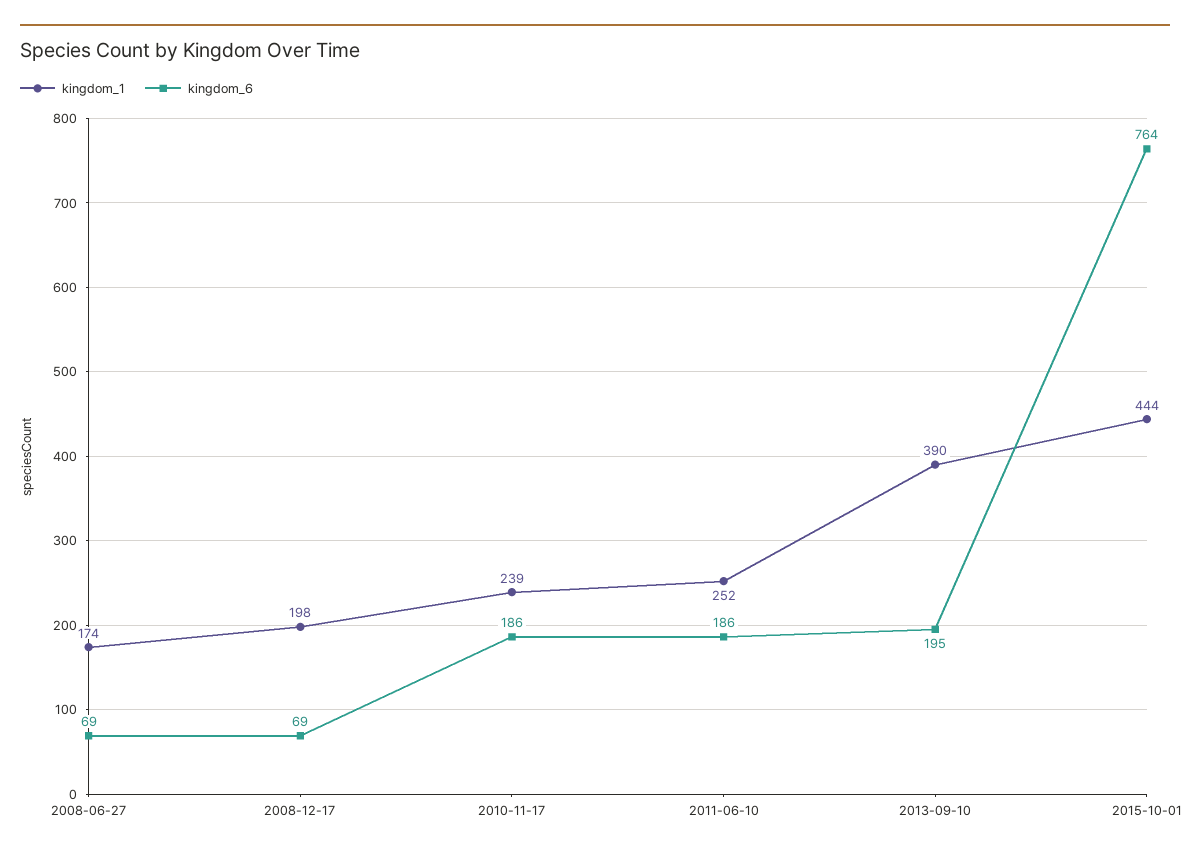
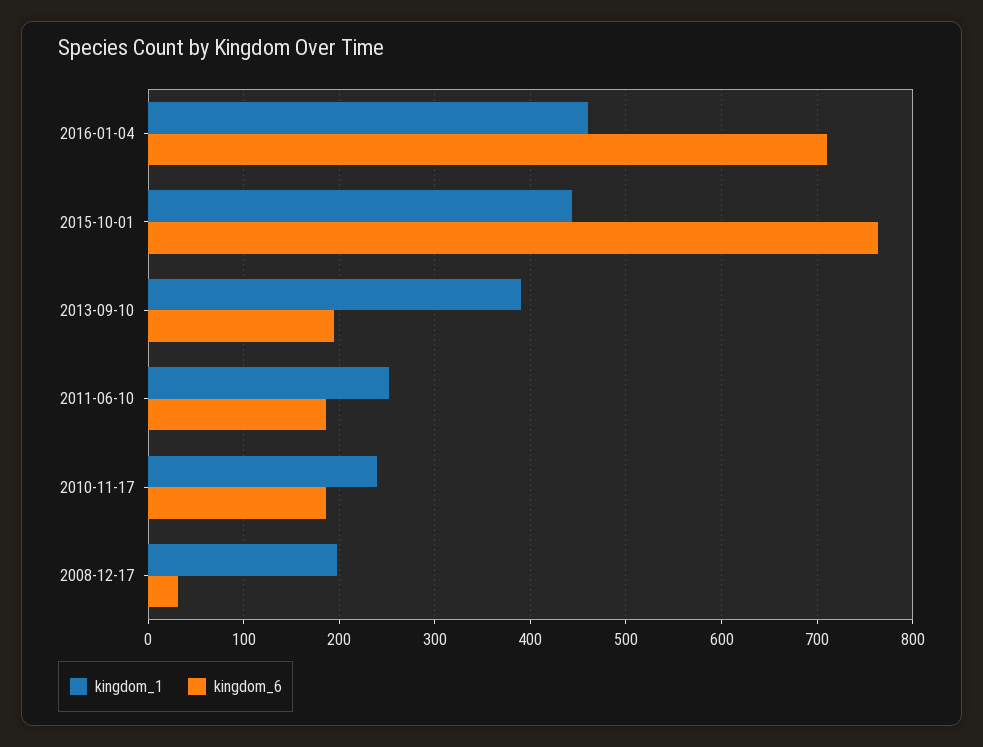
kingdom_1, 2008-06-27: 174 -> none
kingdom_6, 2008-06-27: 69 -> none
kingdom_6, 2008-12-17: 69 -> 30
kingdom_1, 2016-01-04: none -> 460
kingdom_6, 2016-01-04: none -> 710

